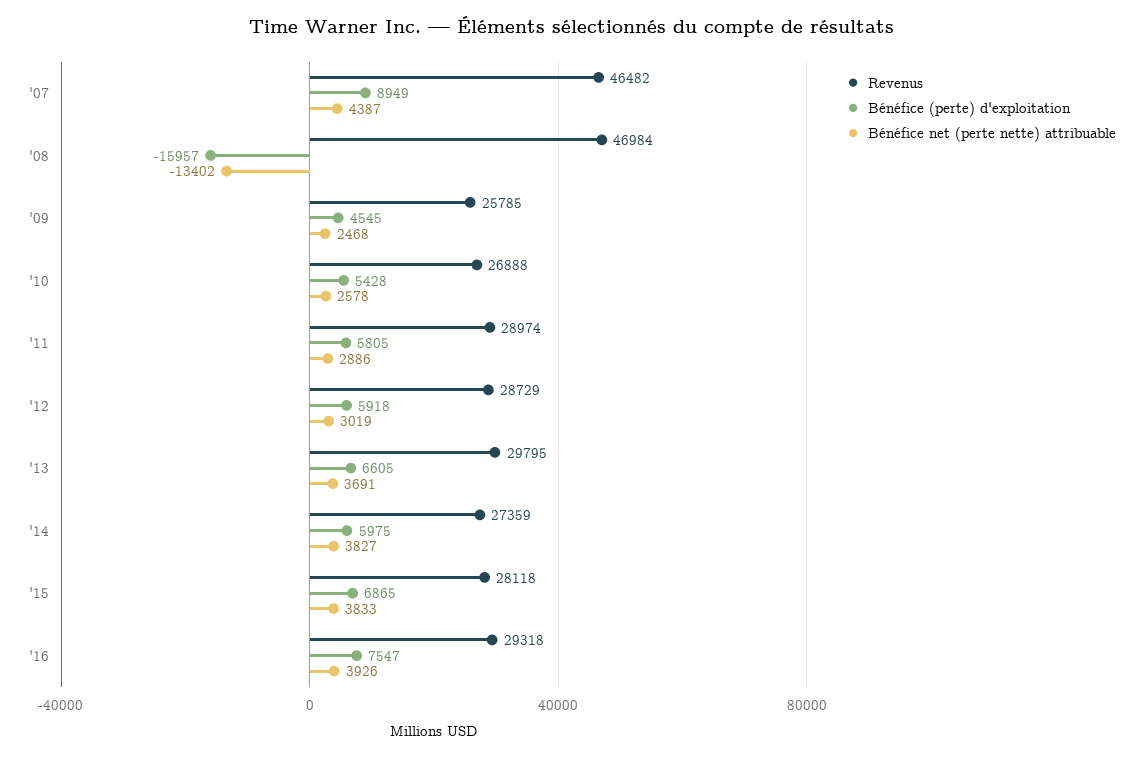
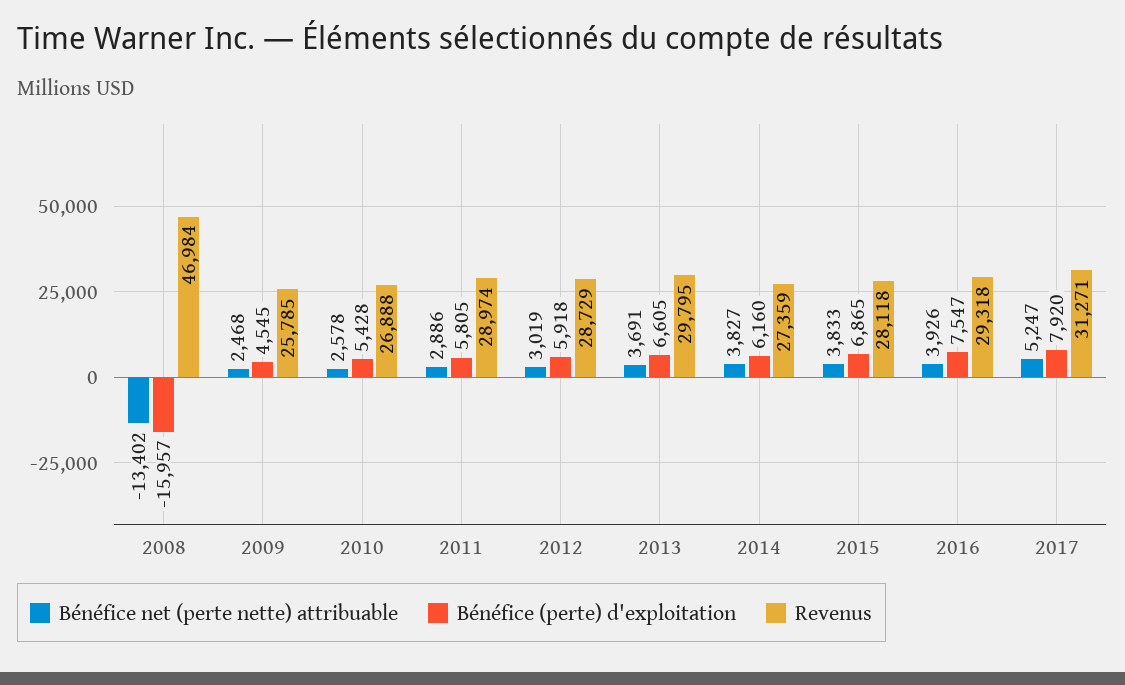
Revenus, '07: 46482 -> none
Bénéfice (perte) d'exploitation, '07: 8949 -> none
Bénéfice net (perte nette) attribuable, '07: 4387 -> none
Bénéfice (perte) d'exploitation, '14: 5975 -> 6160
Bénéfice net (perte nette) attribuable, 2017: none -> 5247
Bénéfice (perte) d'exploitation, 2017: none -> 7920
Revenus, 2017: none -> 31271

